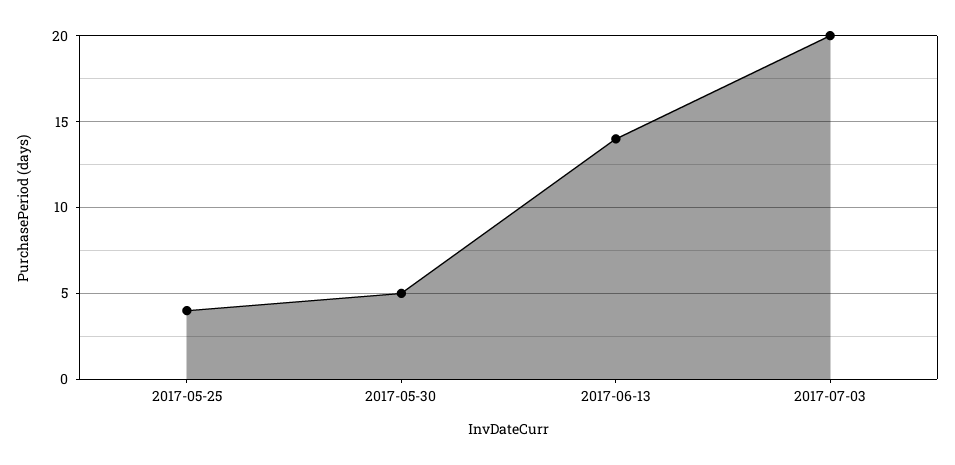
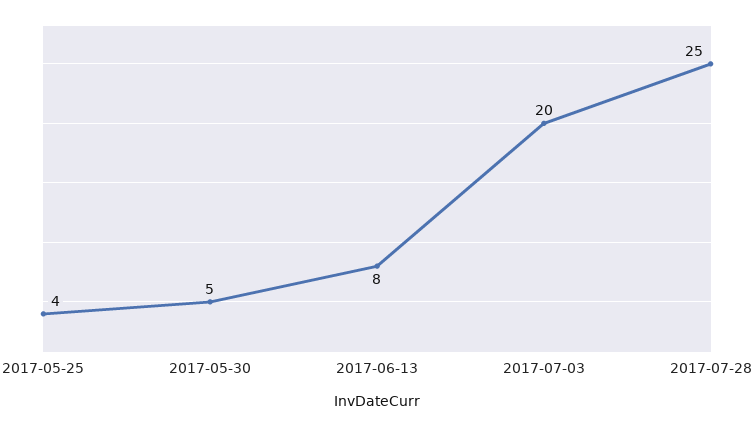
2017-06-13: 14 -> 8
2017-07-28: none -> 25

